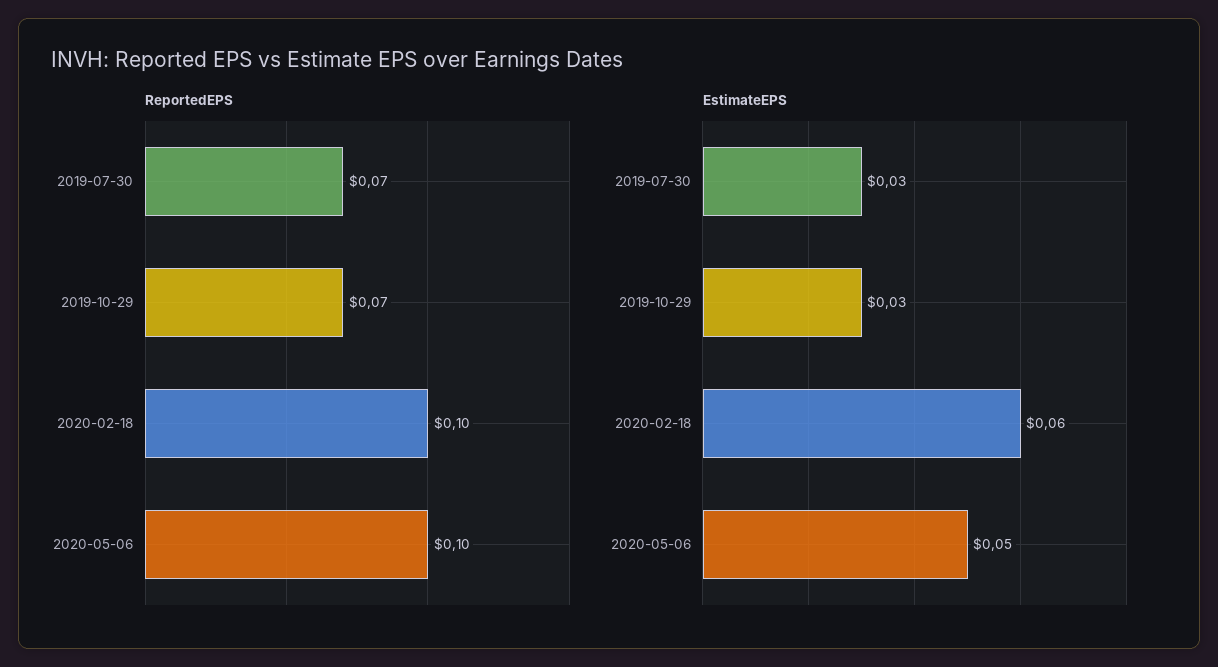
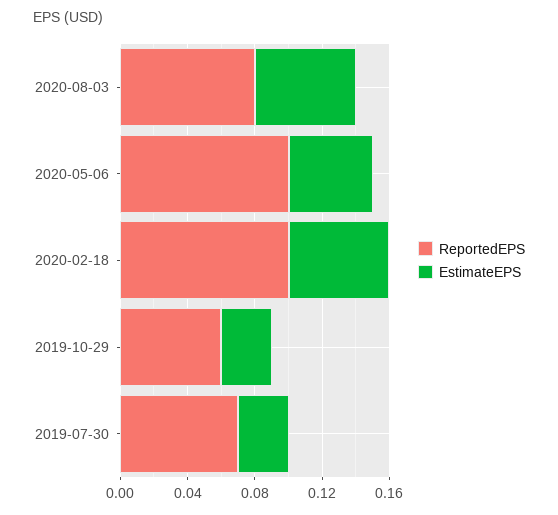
ReportedEPS, 2019-10-29: 0.07 -> 0.06
ReportedEPS, 2020-08-03: none -> 0.08
EstimateEPS, 2020-08-03: none -> 0.06

